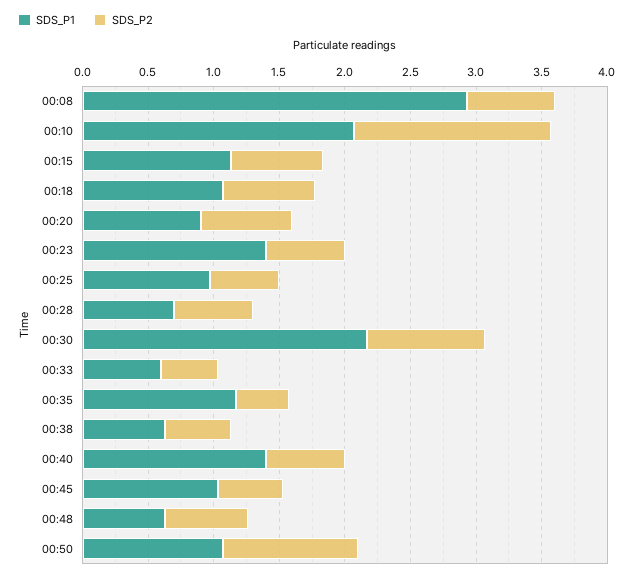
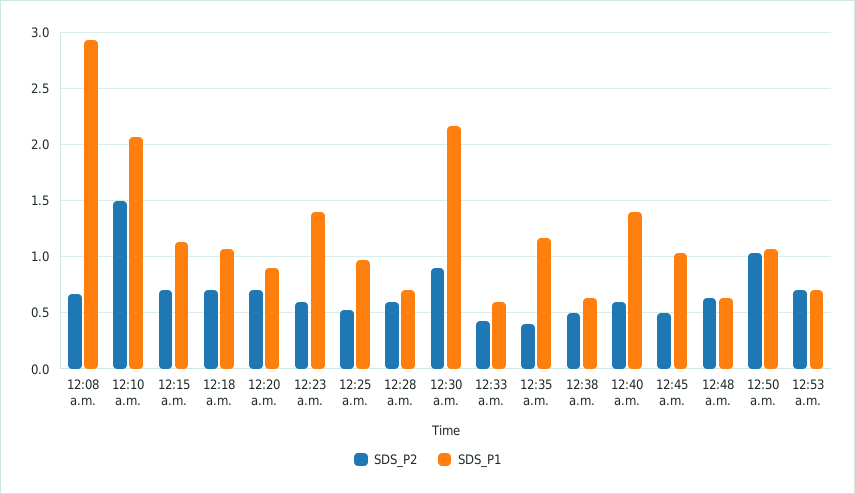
SDS_P2, 12:53 a.m.: none -> 0.7
SDS_P1, 12:53 a.m.: none -> 0.7

